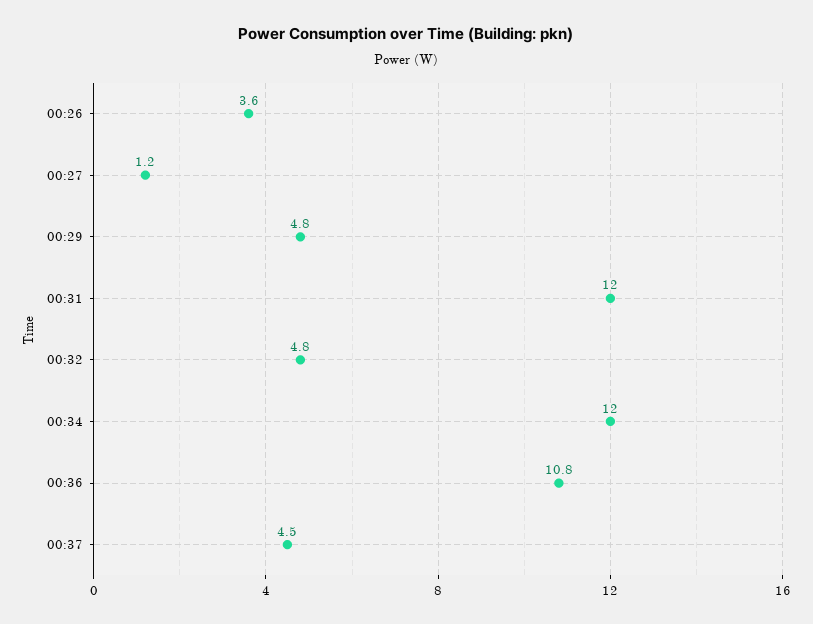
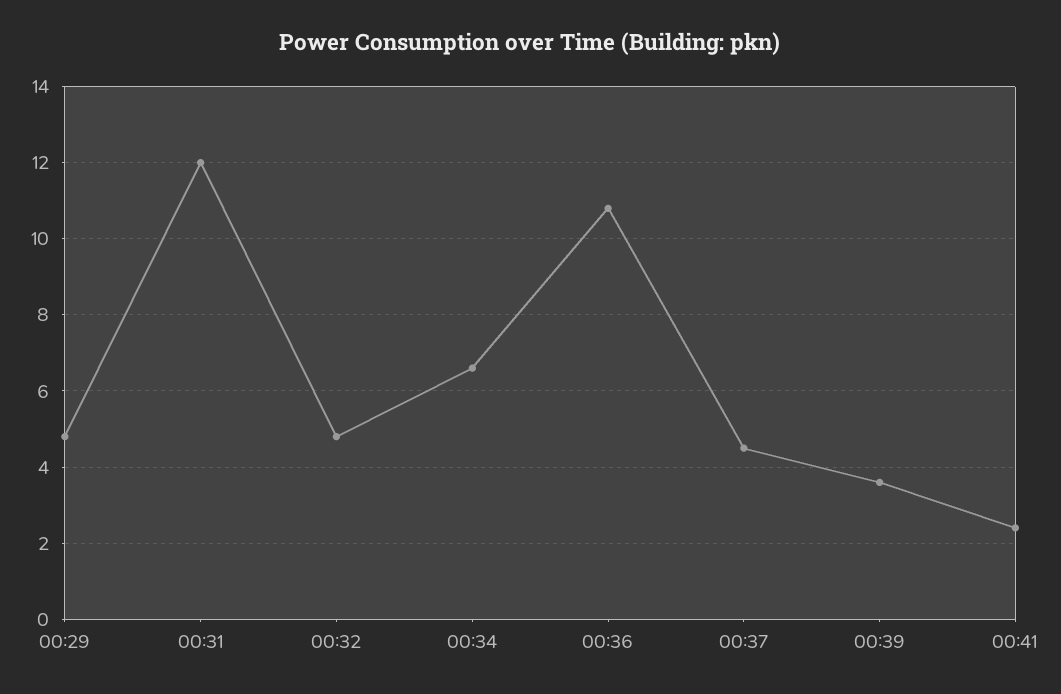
00:26: 3.6 -> none
00:27: 1.2 -> none
00:34: 12 -> 6.5
00:39: none -> 3.5
00:41: none -> 2.5

